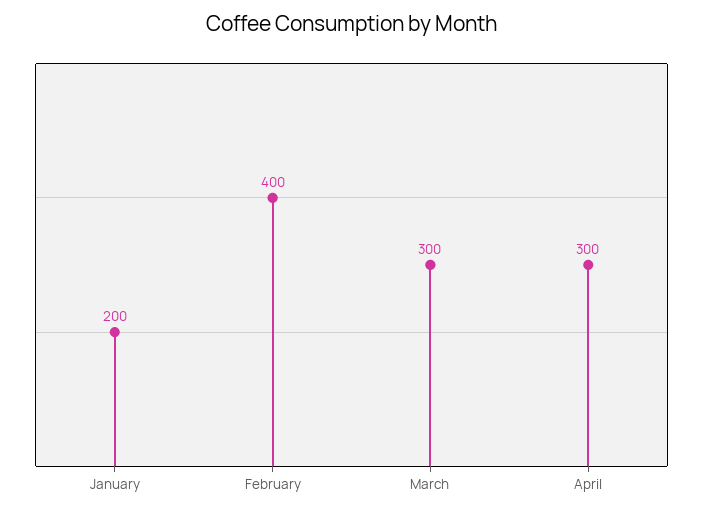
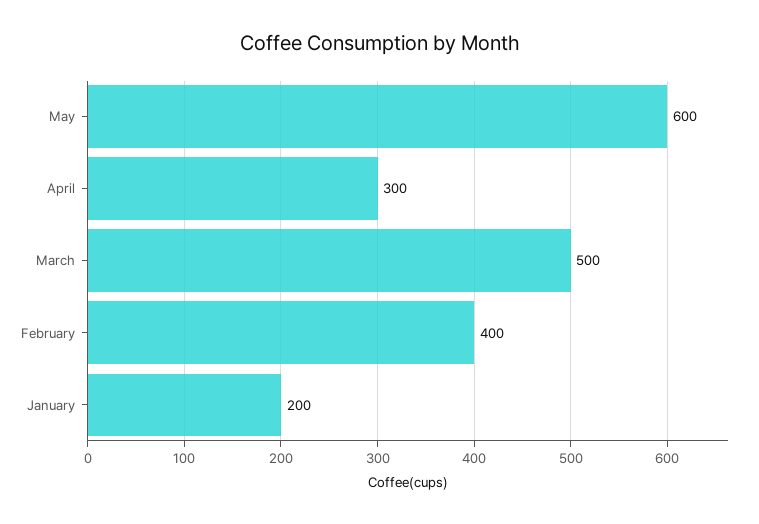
March: 300 -> 500
May: none -> 600

